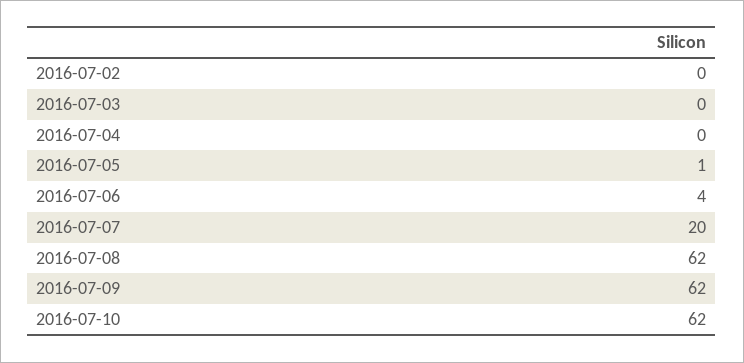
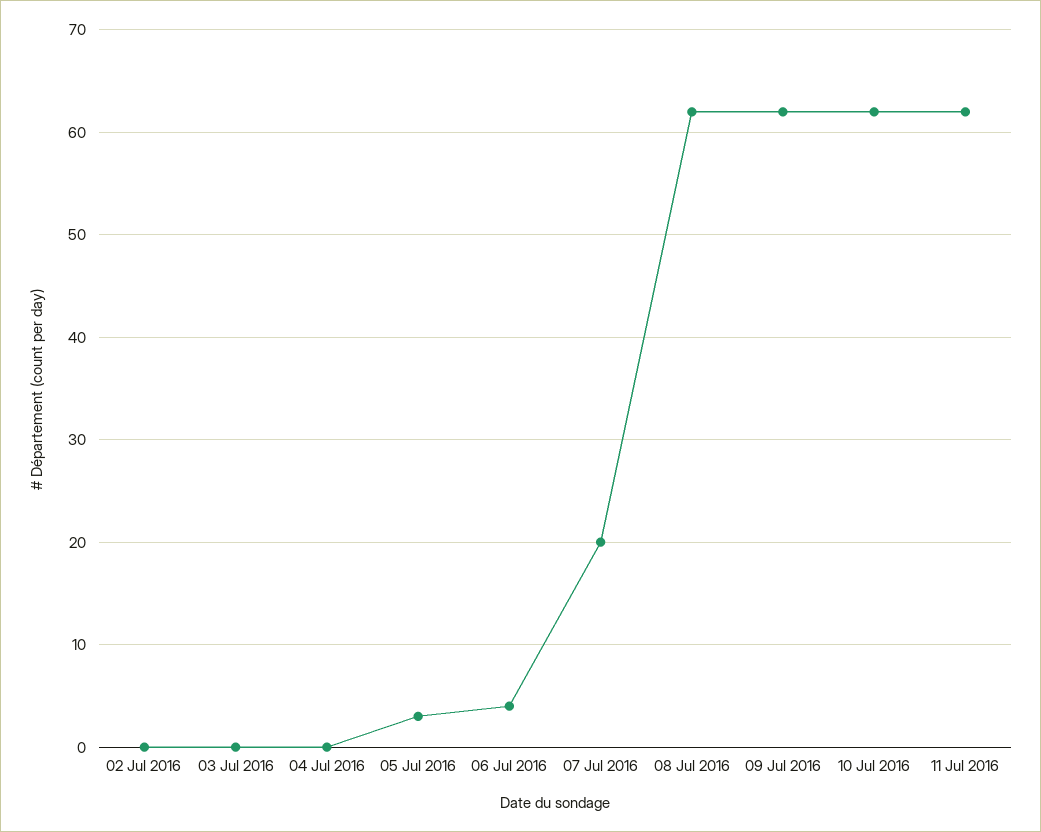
2016-07-05: 1 -> 3
11 Jul 2016: none -> 62

